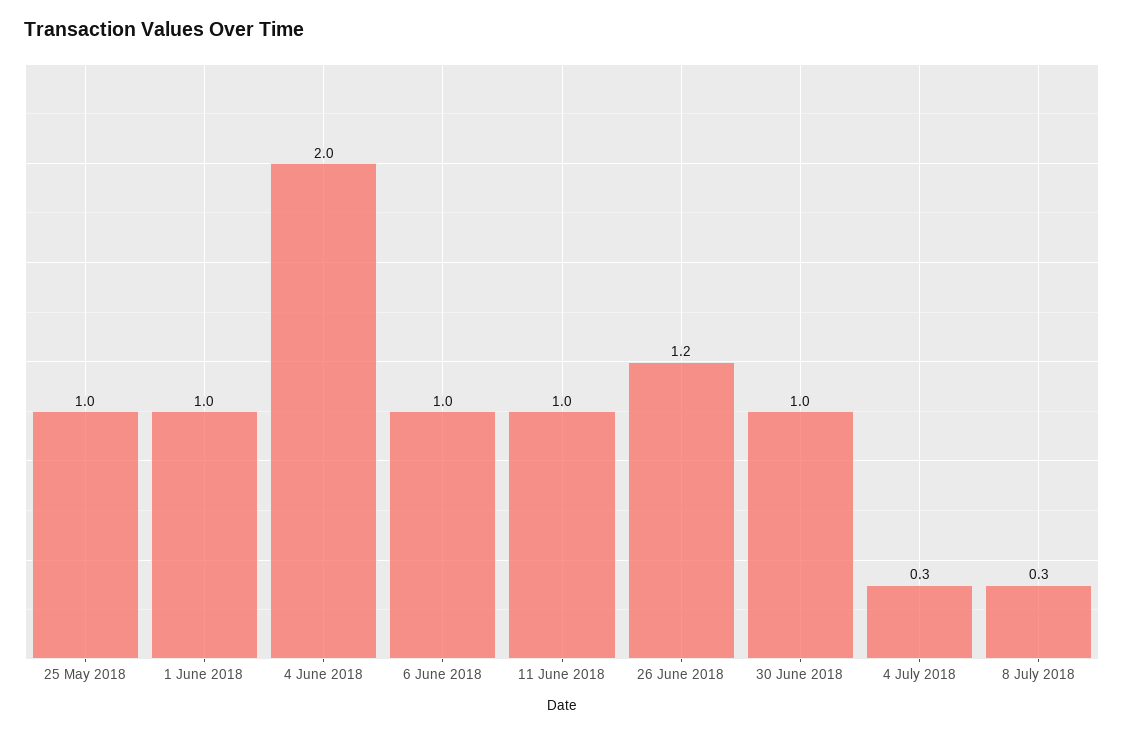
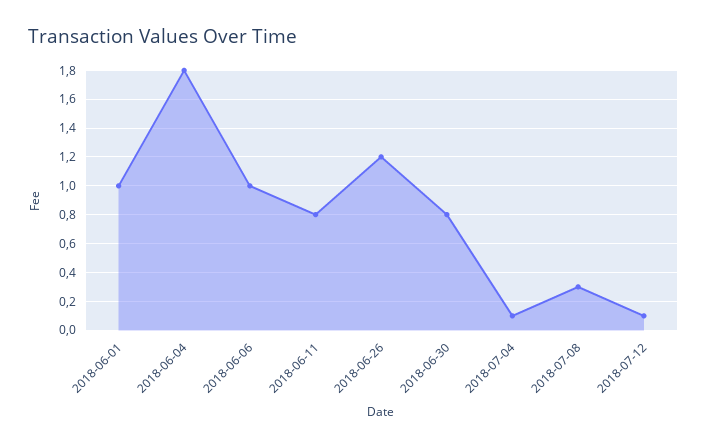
25 May 2018: 1 -> none
4 June 2018: 2 -> 1.8
11 June 2018: 1 -> 0.8
30 June 2018: 1 -> 0.8
4 July 2018: 0.3 -> 0.1
2018-07-12: none -> 0.1

